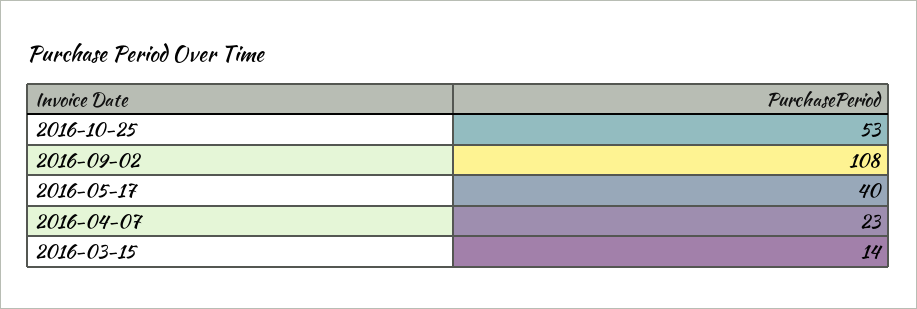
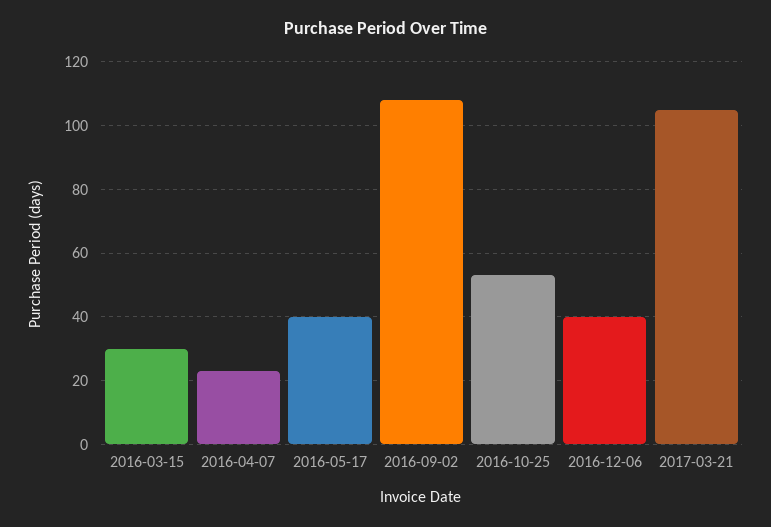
2016-03-15: 14 -> 30
2016-12-06: none -> 40
2017-03-21: none -> 105

